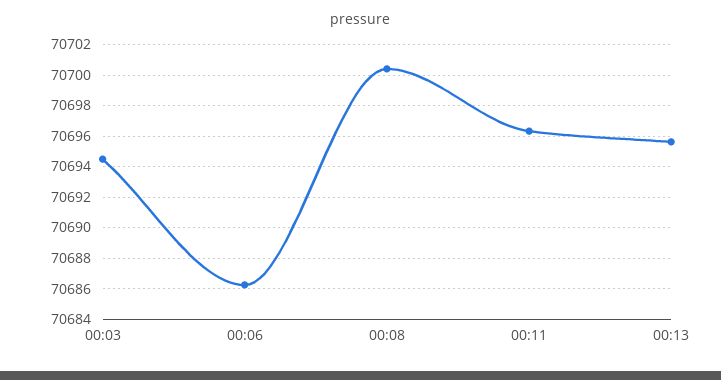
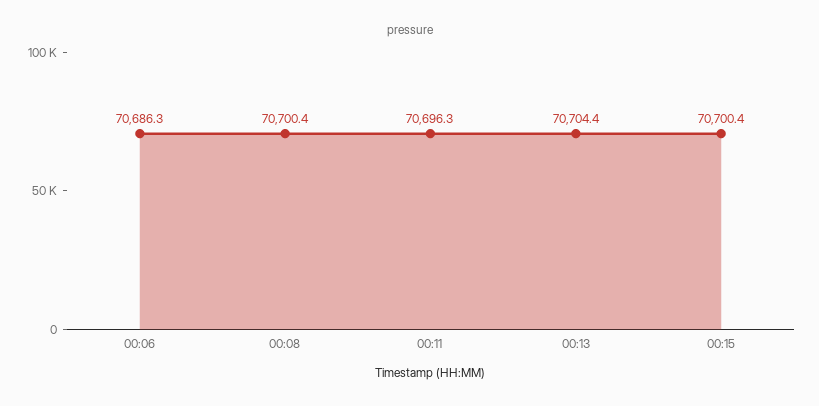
00:03: 70694.5 -> none
00:13: 70695.5 -> 70704.4
00:15: none -> 70700.4

